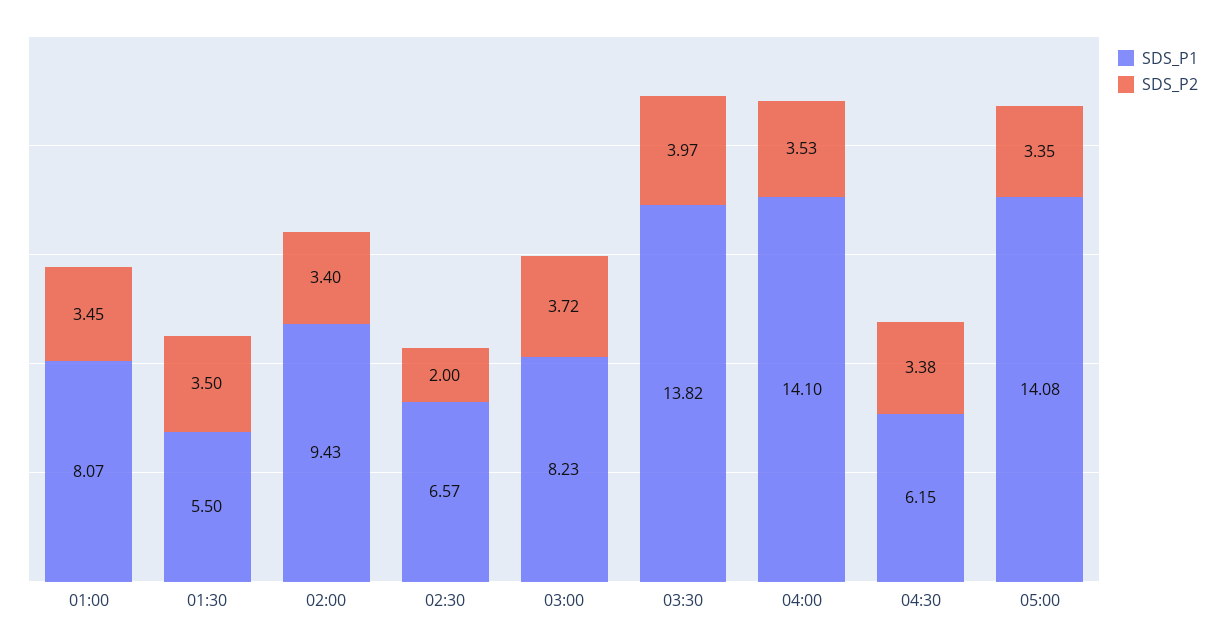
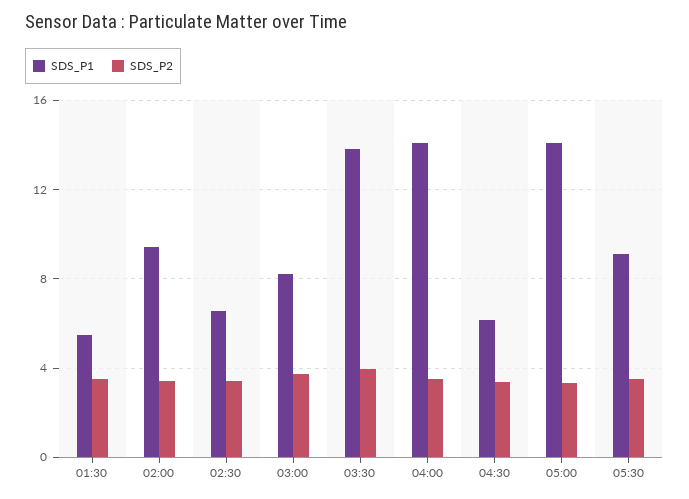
SDS_P1, 01:00: 8.07 -> none
SDS_P2, 01:00: 3.45 -> none
SDS_P2, 02:30: 2 -> 3.5
SDS_P1, 05:30: none -> 9
SDS_P2, 05:30: none -> 3.5

